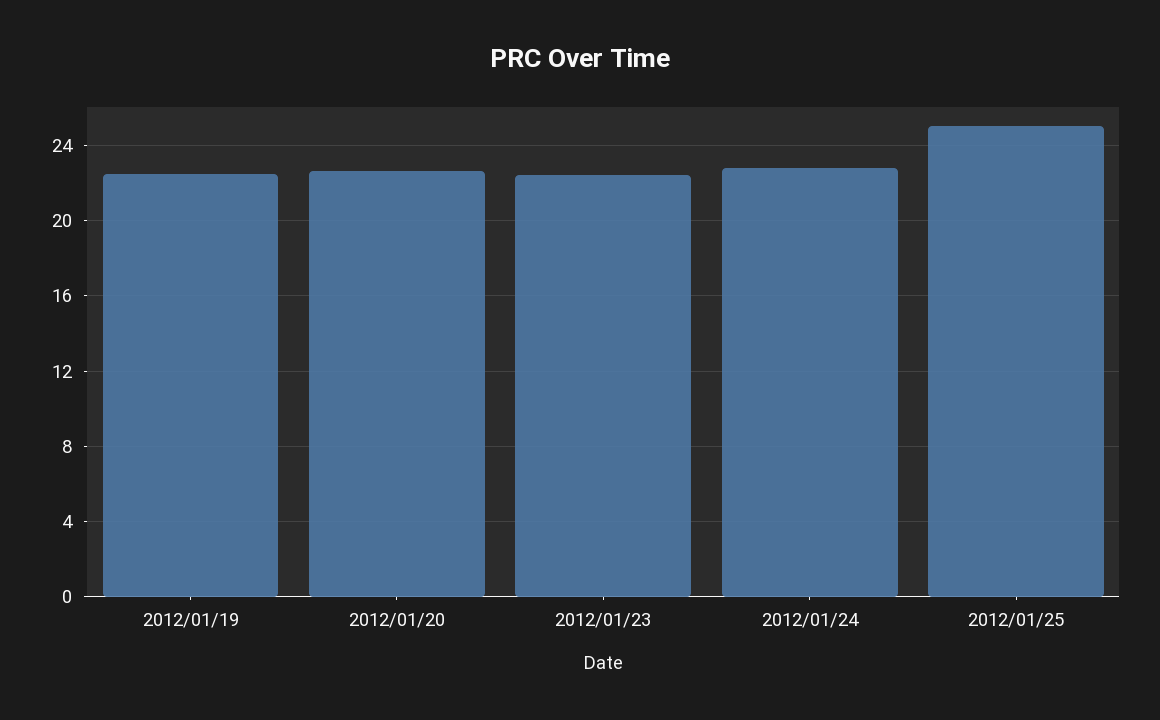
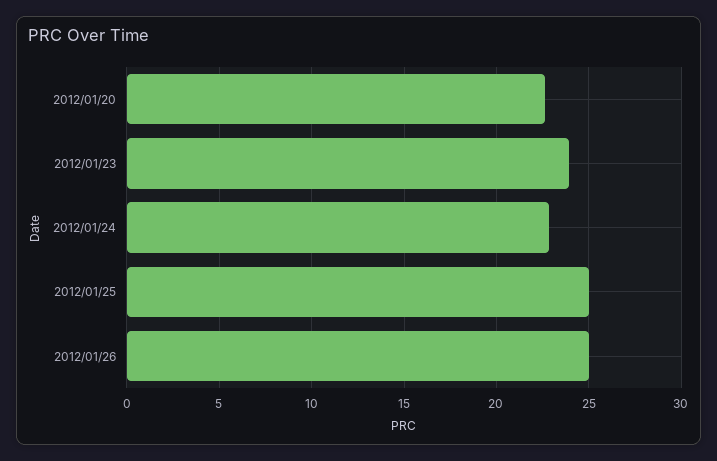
2012/01/19: 22.5 -> none
2012/01/23: 22.5 -> 24
2012/01/26: none -> 25

